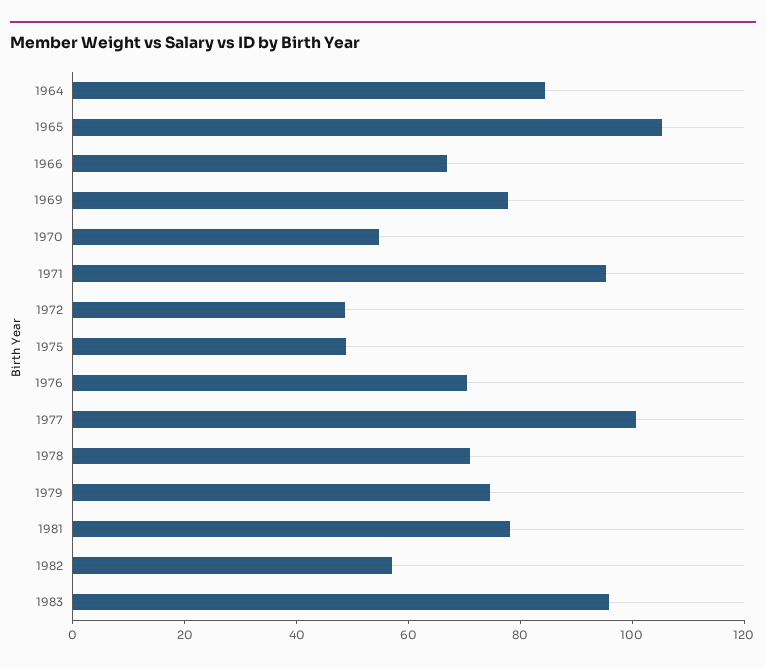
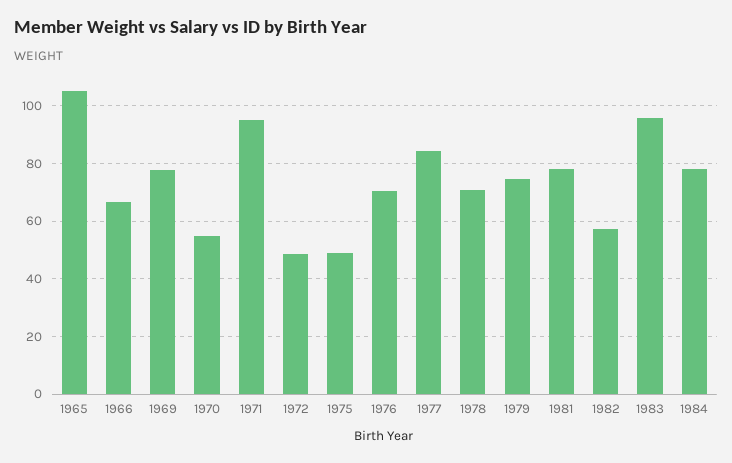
1964: 85 -> none
1977: 100 -> 85
1984: none -> 77.5

